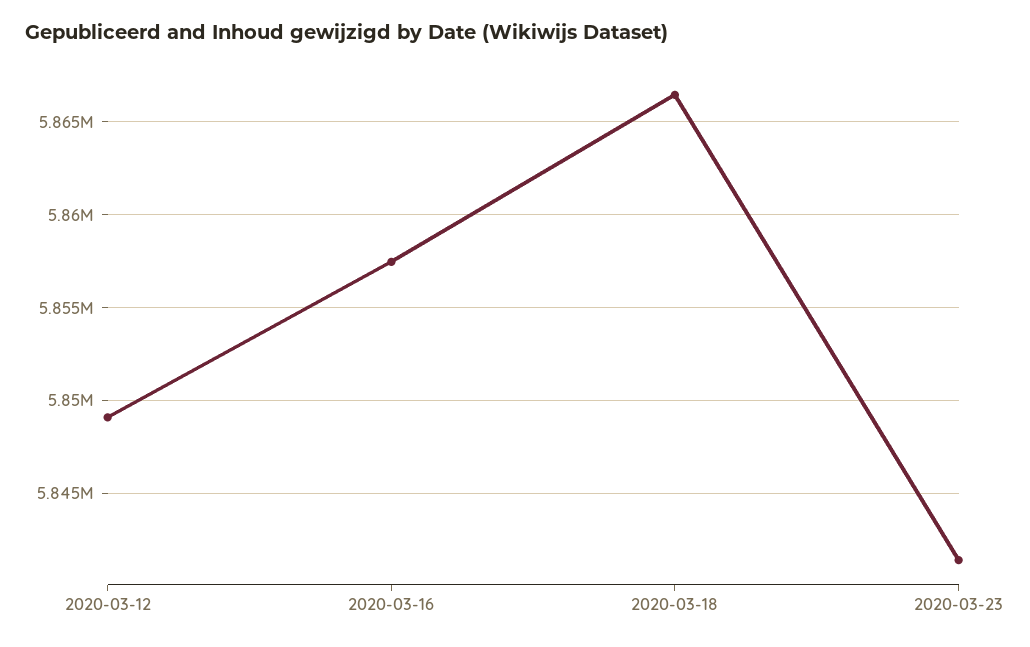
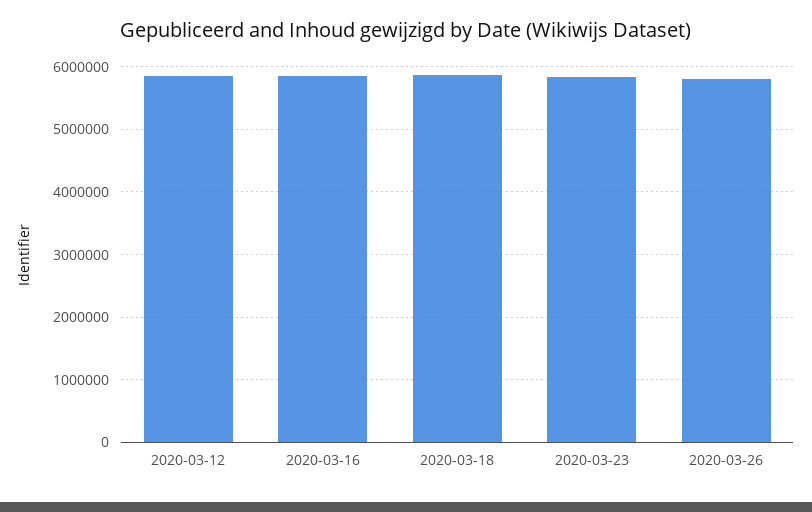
2020-03-26: none -> 5800000

